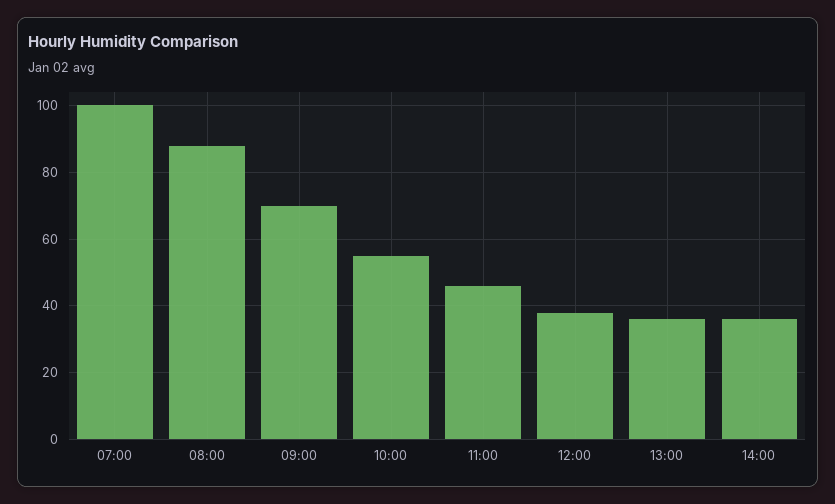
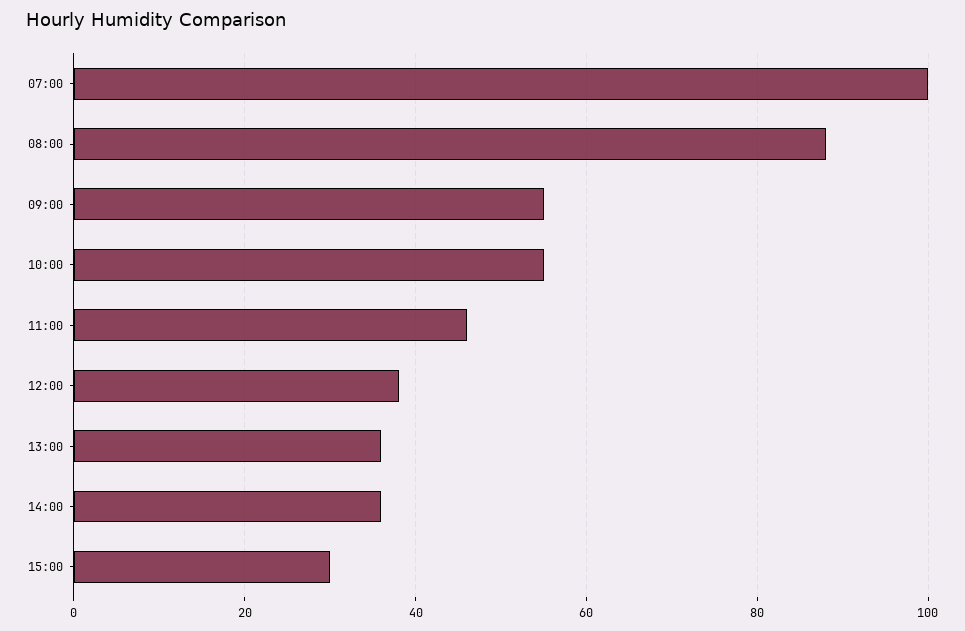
09:00: 70 -> 55
15:00: none -> 30

